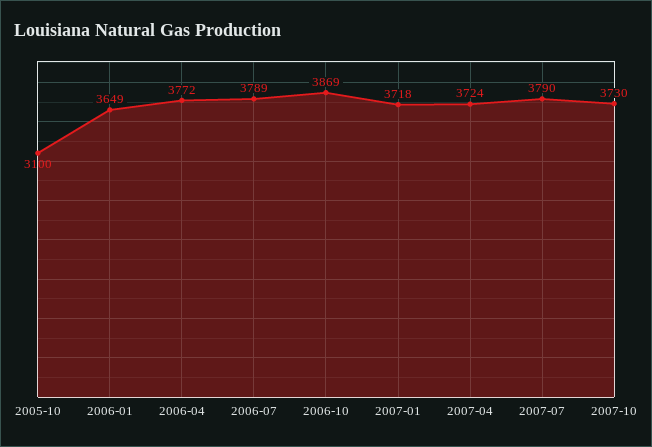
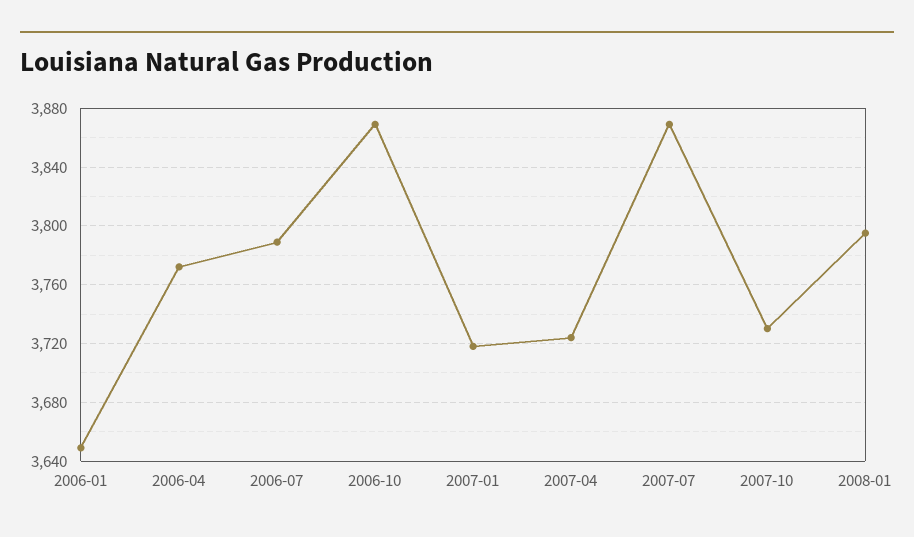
2005-10: 3100 -> none
2007-07: 3790 -> 3870
2008-01: none -> 3795

